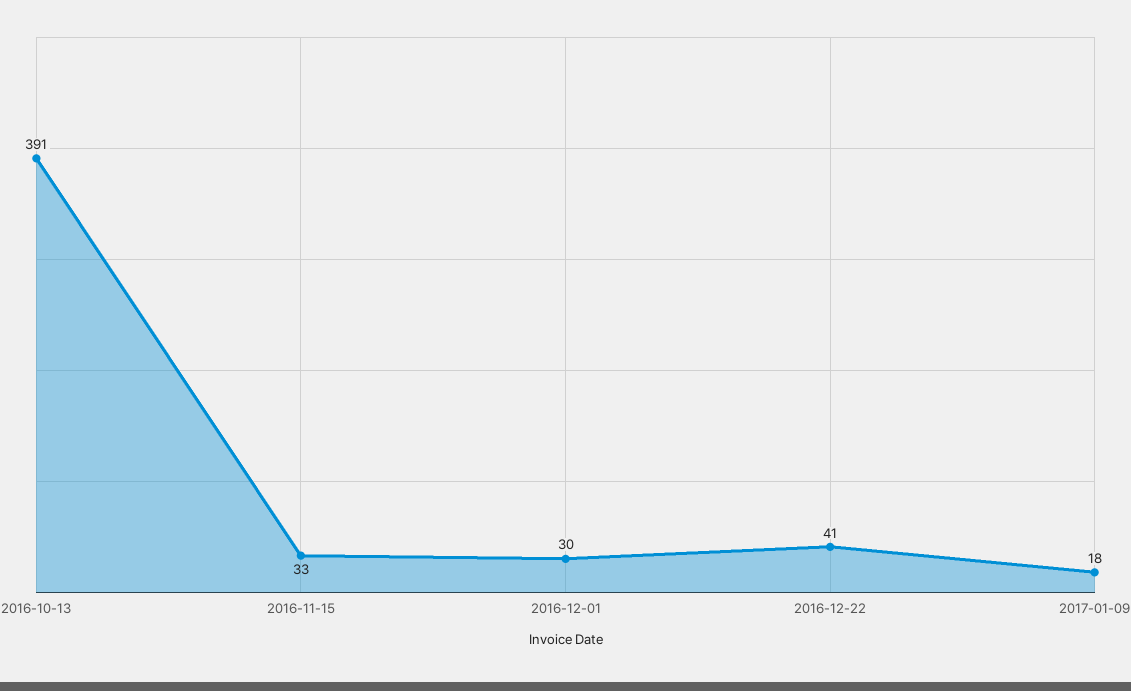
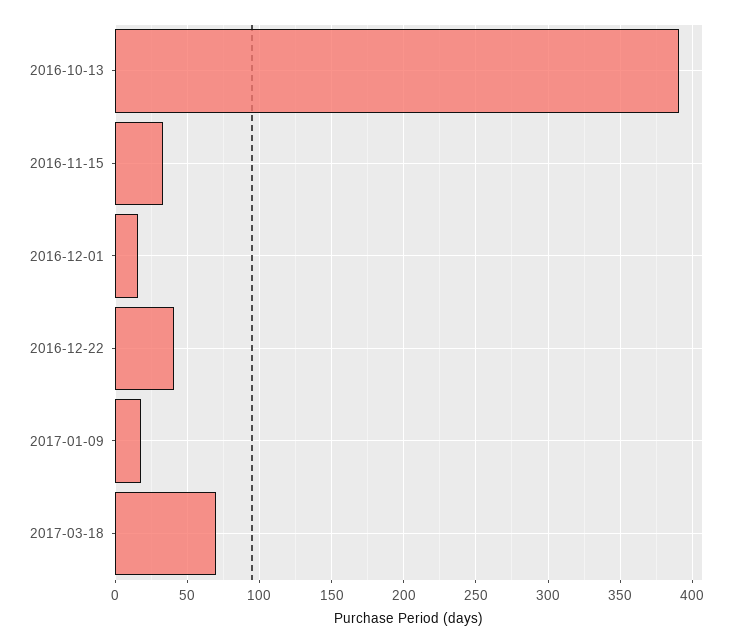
2016-12-01: 30 -> 15
2017-03-18: none -> 70

